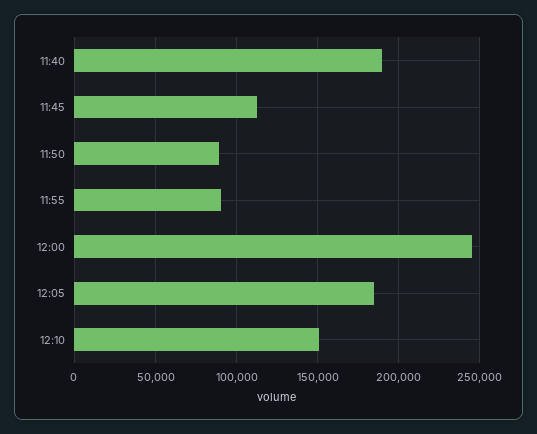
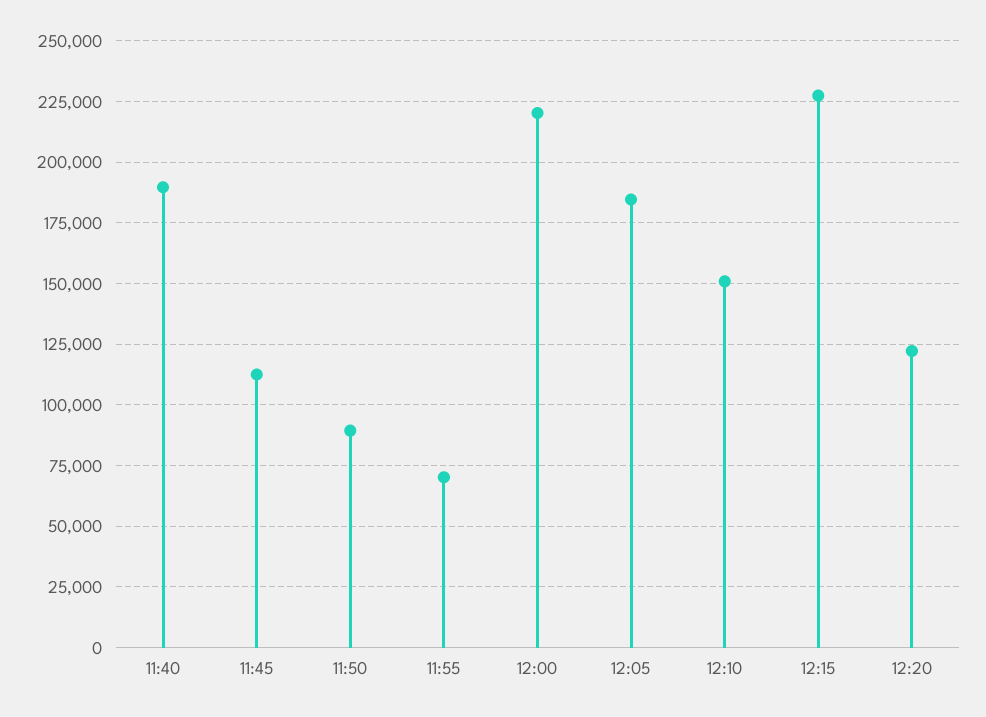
11:55: 90000 -> 70000
12:00: 245000 -> 220000
12:15: none -> 227500
12:20: none -> 122500

